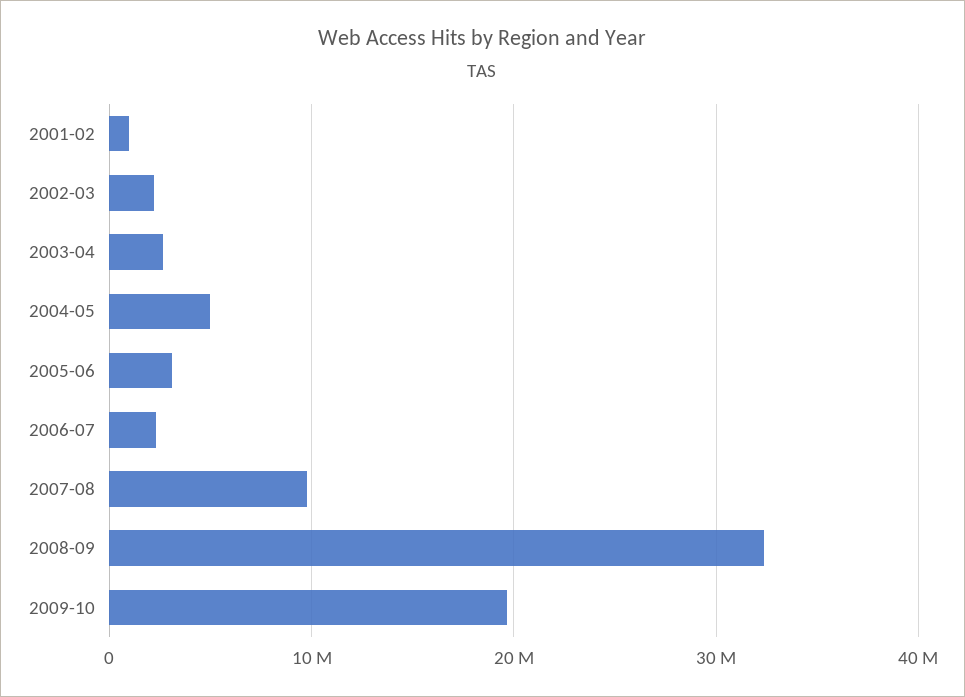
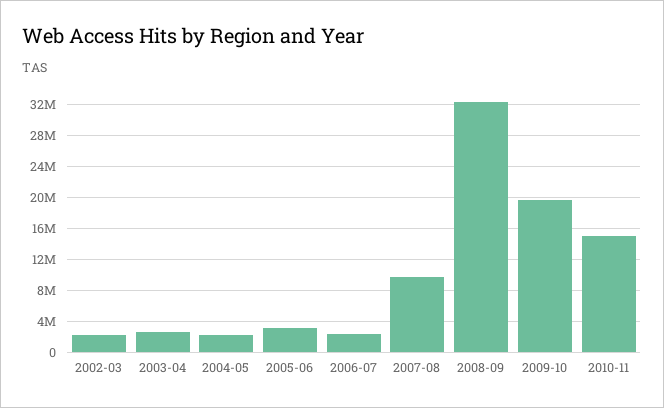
2001-02: 1000000 -> none
2004-05: 5000000 -> 2000000
2010-11: none -> 15000000

